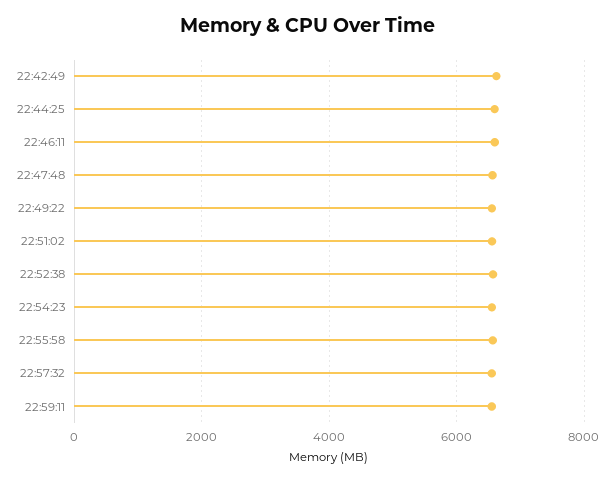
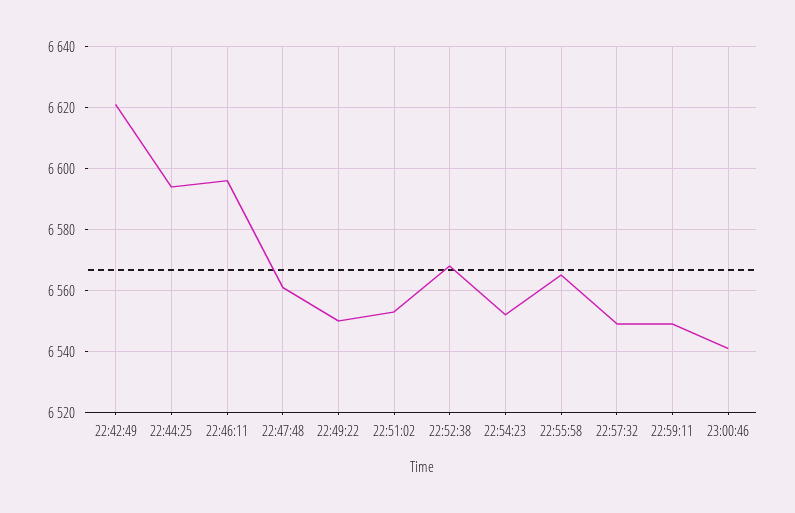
23:00:46: none -> 6540

